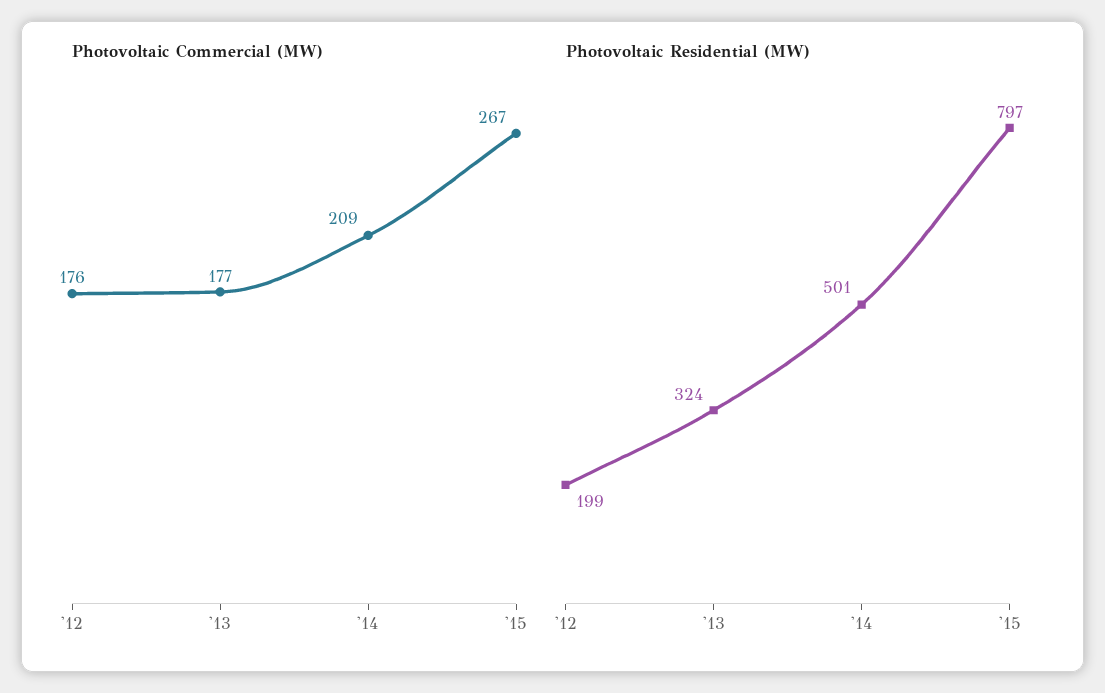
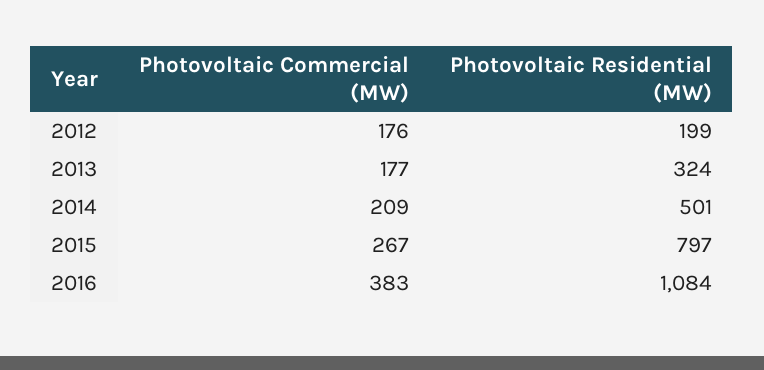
Photovoltaic Commercial (MW), 2016: none -> 383
Photovoltaic Residential (MW), 2016: none -> 1084

